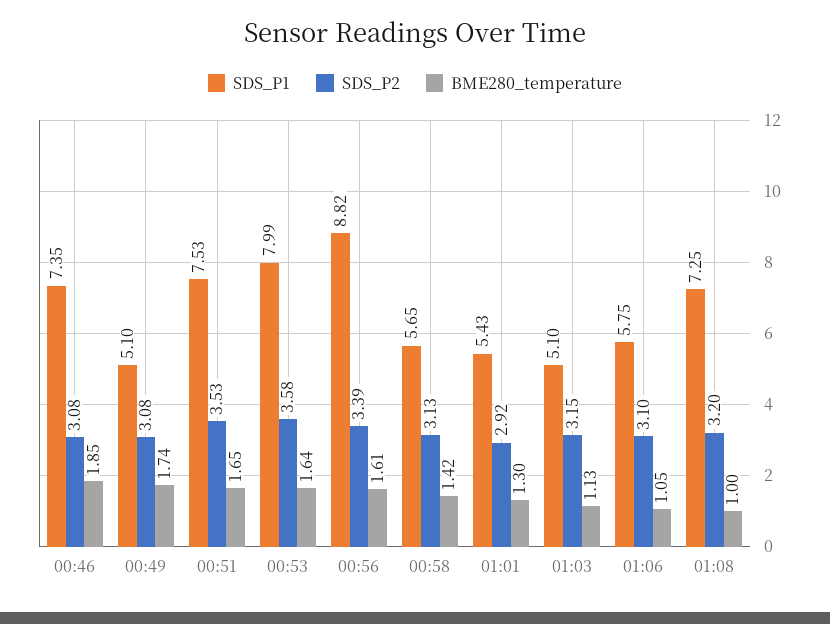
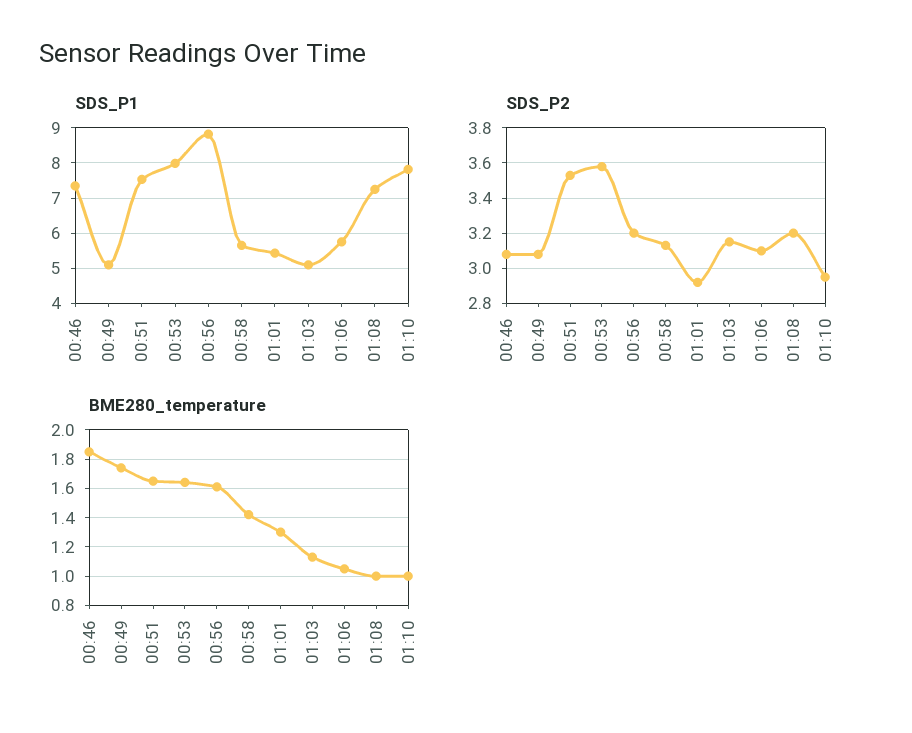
SDS_P2, 00:56: 3.39 -> 3.2
SDS_P1, 01:10: none -> 7.8
SDS_P2, 01:10: none -> 2.95
BME280_temperature, 01:10: none -> 1

